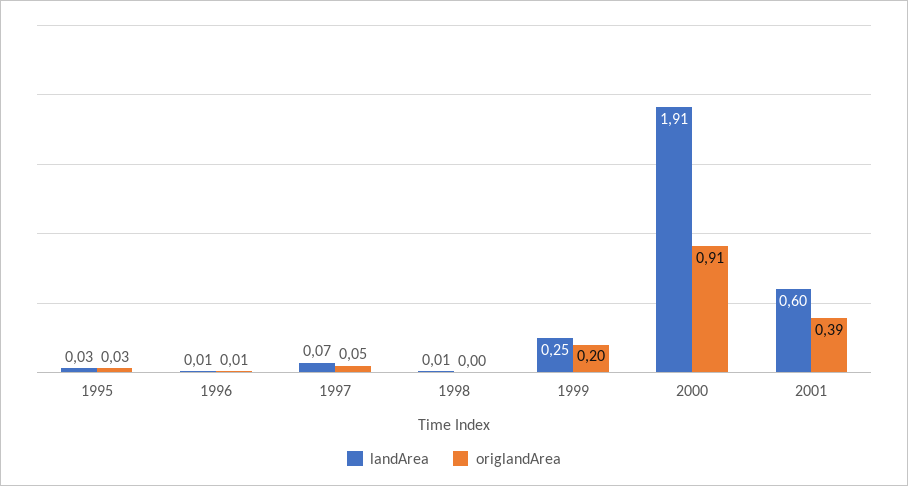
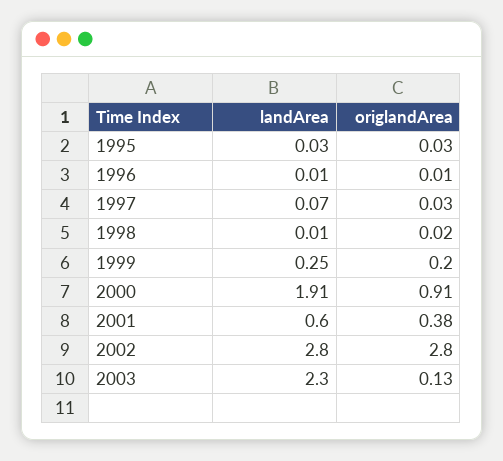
origlandArea, 1997: 0.05 -> 0.03
origlandArea, 1998: 0 -> 0.02
origlandArea, 2001: 0.39 -> 0.38
landArea, 2002: none -> 2.8
origlandArea, 2002: none -> 2.8
landArea, 2003: none -> 2.3
origlandArea, 2003: none -> 0.13

